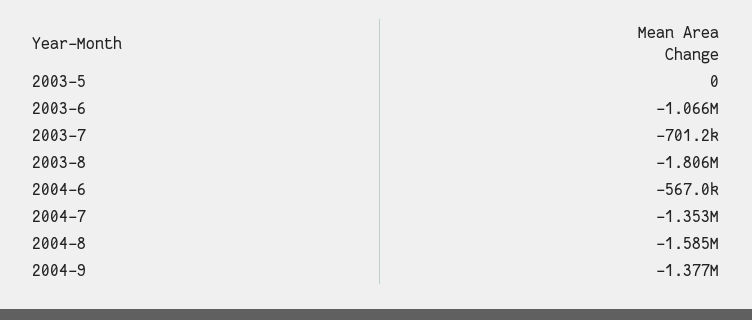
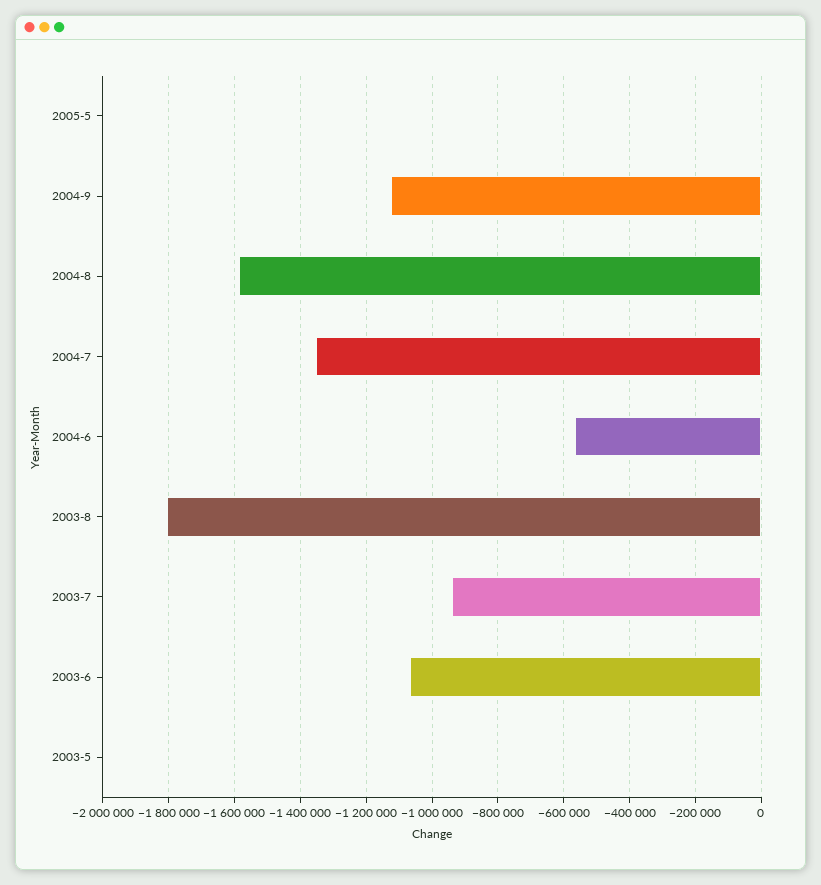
2003-7: -701200 -> -940000
2004-9: -1377000 -> -1120000
2005-5: none -> 0

